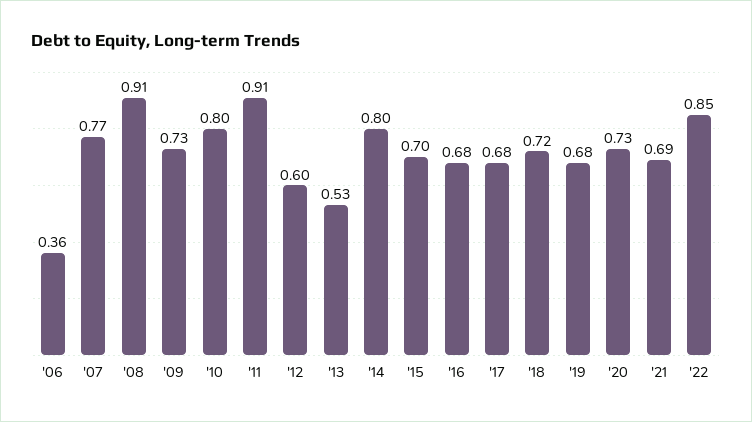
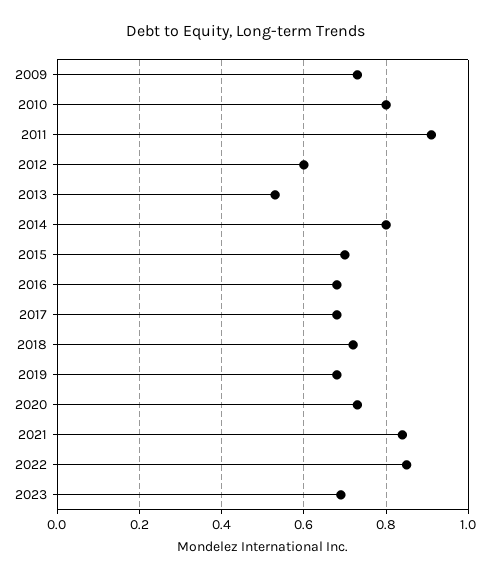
'06: 0.36 -> none
'07: 0.77 -> none
'08: 0.91 -> none
'21: 0.69 -> 0.85
2023: none -> 0.7

